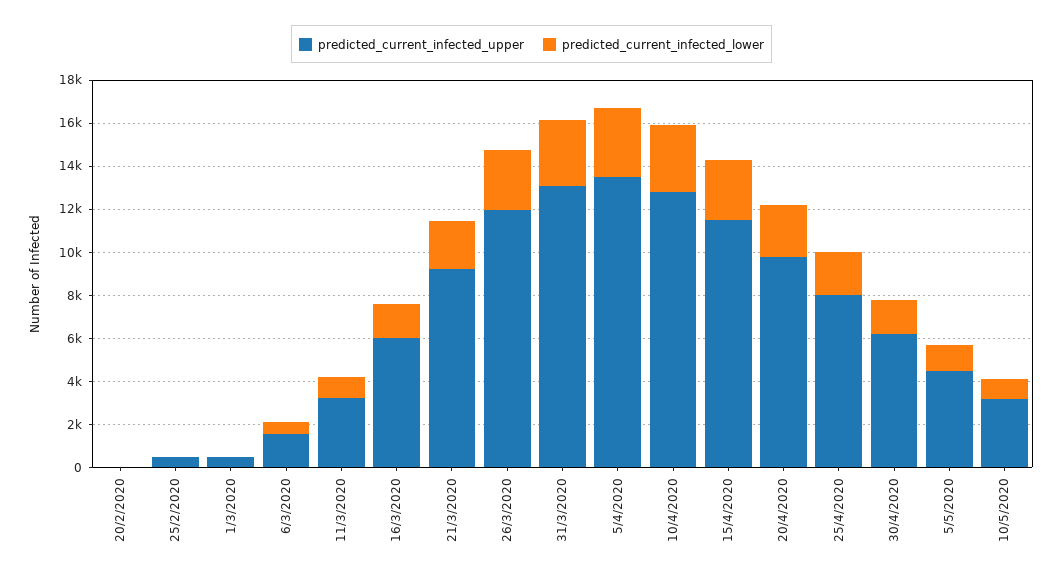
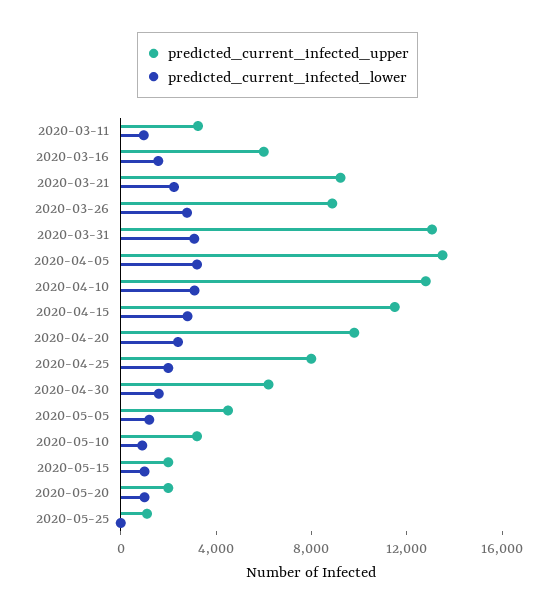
predicted_current_infected_upper, 20/2/2020: 0 -> none
predicted_current_infected_lower, 20/2/2020: 0 -> none
predicted_current_infected_upper, 25/2/2020: 500 -> none
predicted_current_infected_lower, 25/2/2020: 0 -> none
predicted_current_infected_upper, 1/3/2020: 500 -> none
predicted_current_infected_lower, 1/3/2020: 0 -> none
predicted_current_infected_upper, 6/3/2020: 1500 -> none
predicted_current_infected_lower, 6/3/2020: 500 -> none
predicted_current_infected_upper, 26/3/2020: 12000 -> 9000
predicted_current_infected_upper, 2020-05-15: none -> 2000
predicted_current_infected_lower, 2020-05-15: none -> 1000
predicted_current_infected_upper, 2020-05-20: none -> 2000
predicted_current_infected_lower, 2020-05-20: none -> 1000
predicted_current_infected_upper, 2020-05-25: none -> 1000
predicted_current_infected_lower, 2020-05-25: none -> 0

